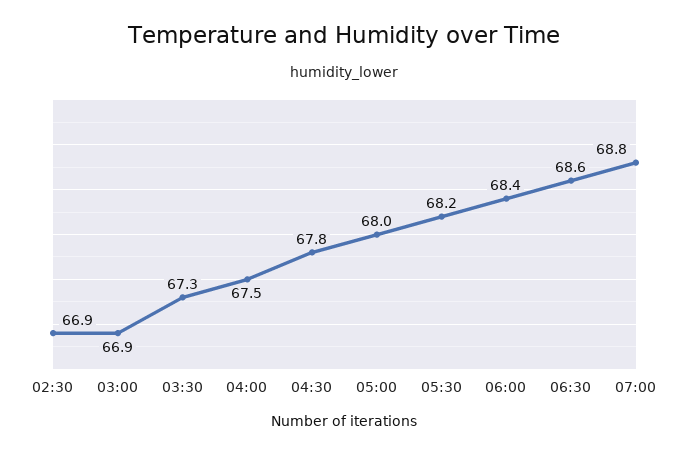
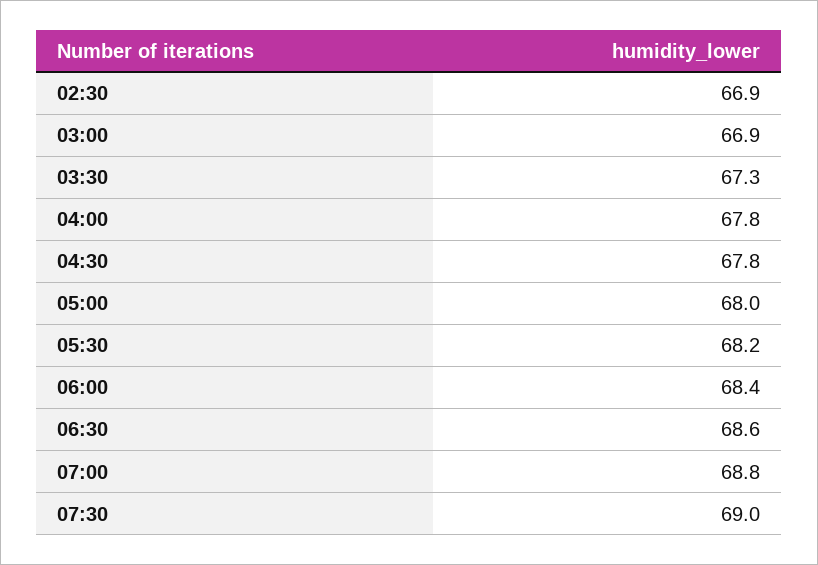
04:00: 67.5 -> 67.8
07:30: none -> 69

